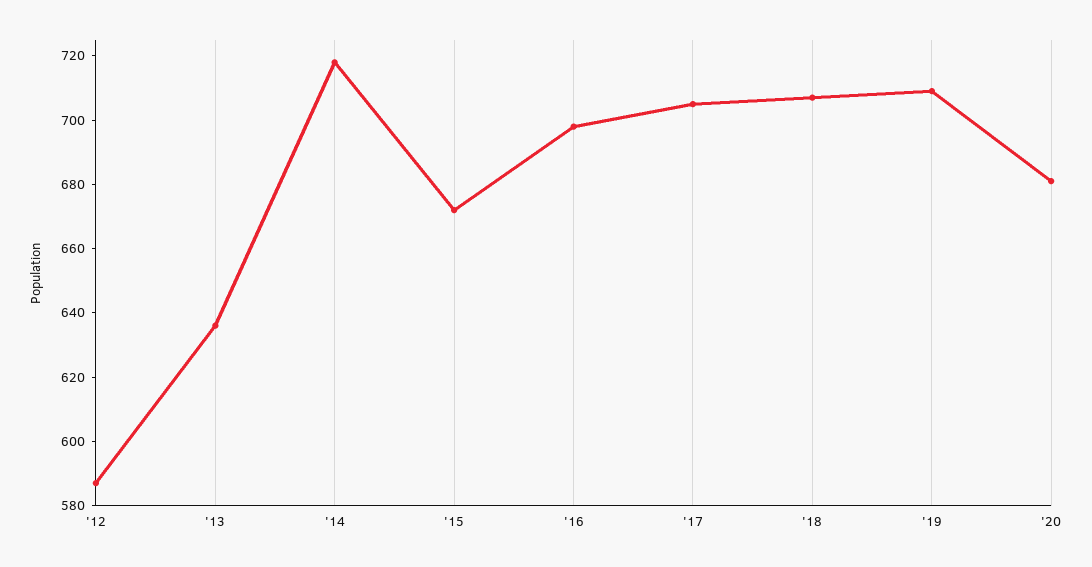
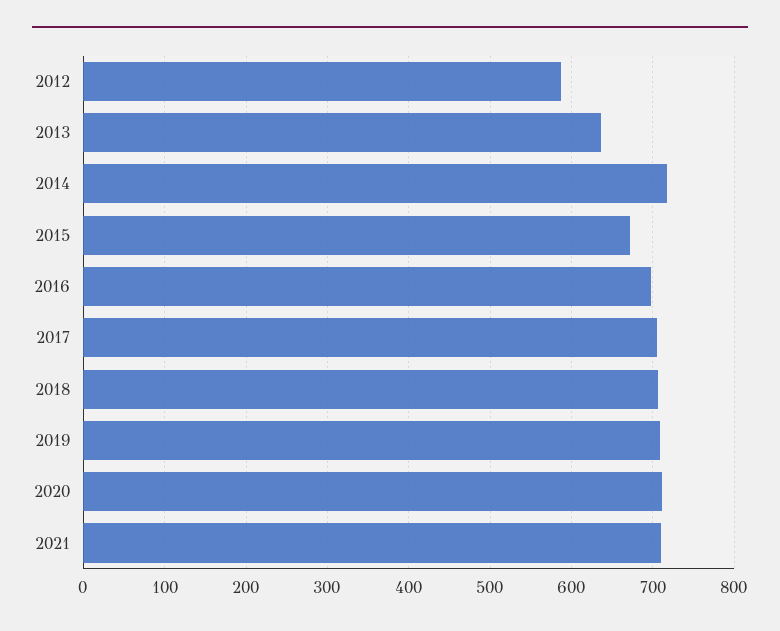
'20: 680 -> 710
2021: none -> 710

